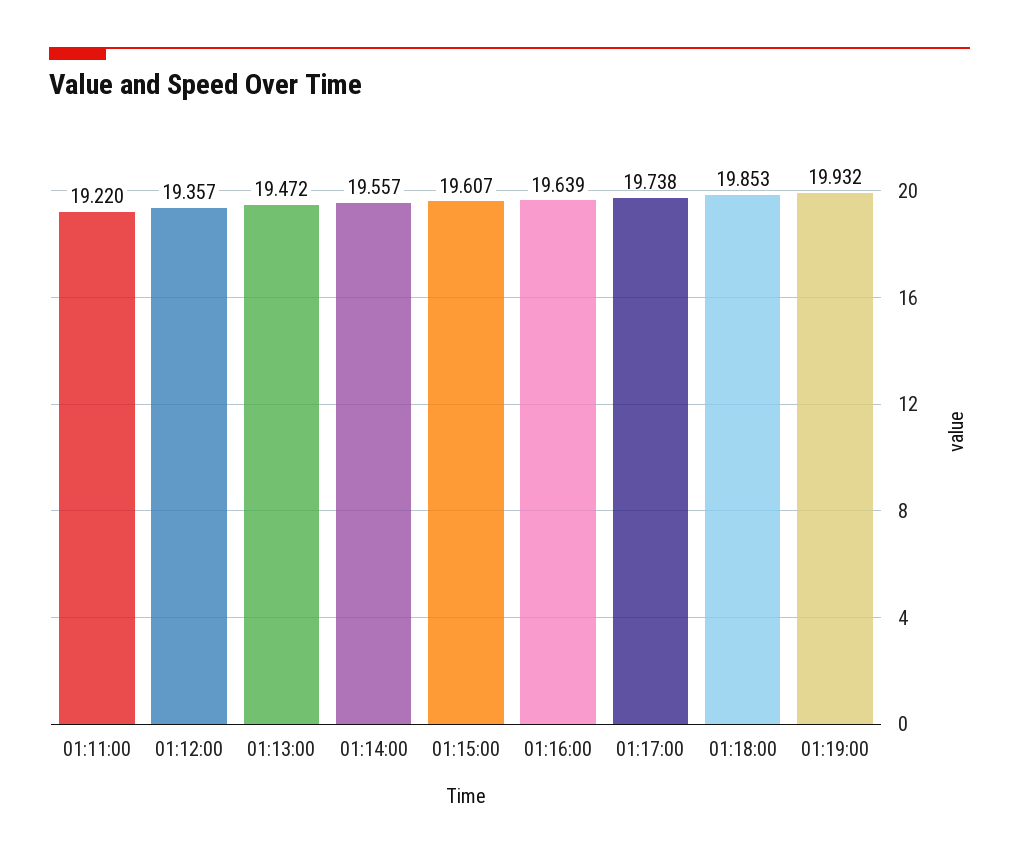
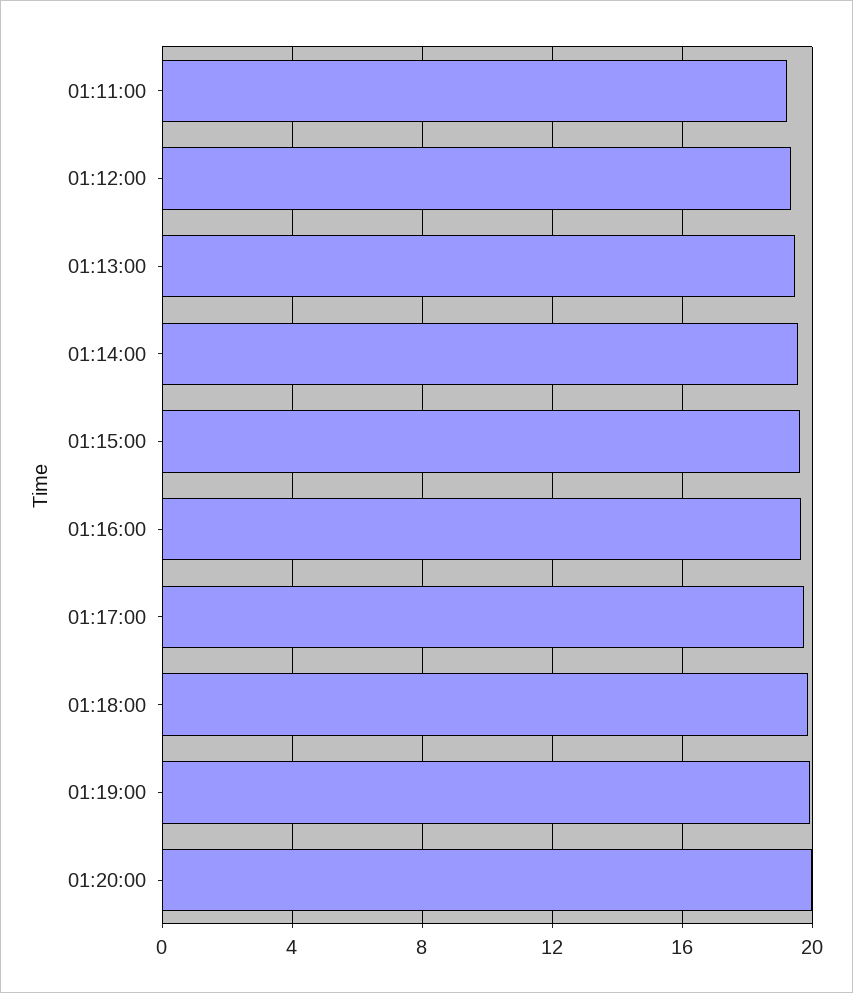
01:20:00: none -> 20

